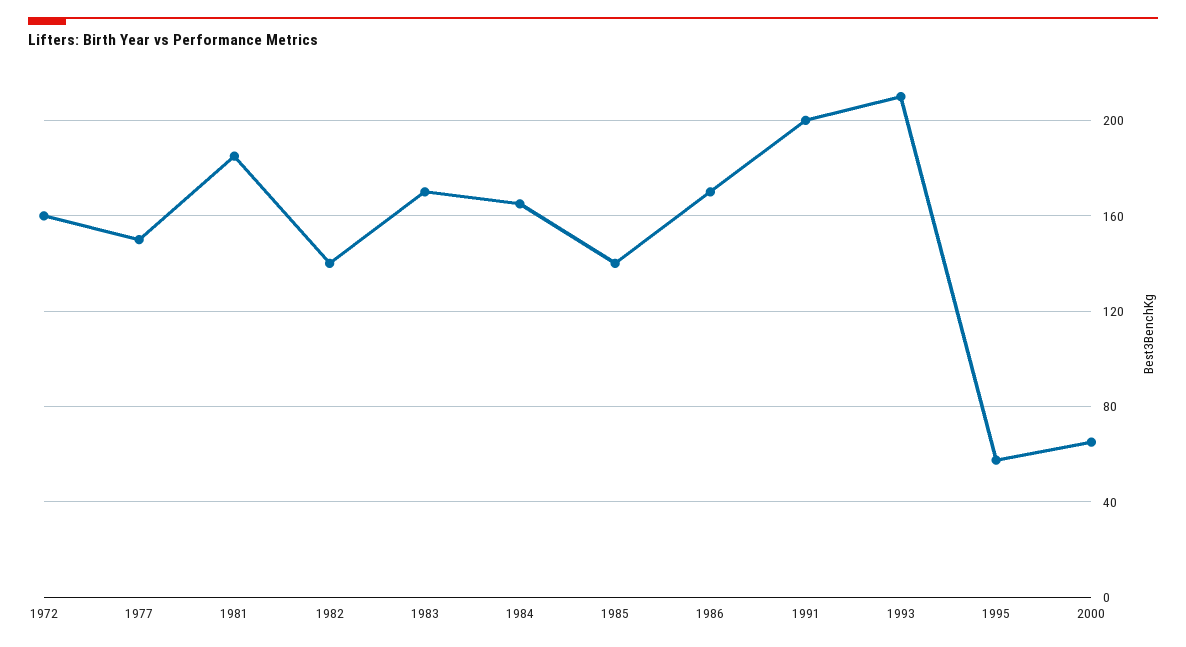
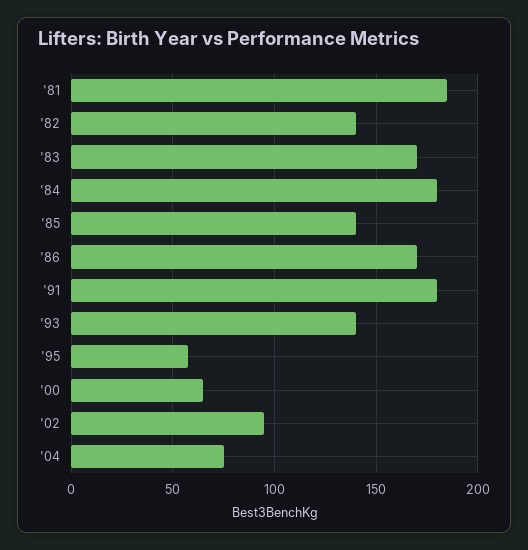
1972: 160 -> none
1977: 150 -> none
1984: 165 -> 180
1991: 200 -> 180
1993: 210 -> 140
'02: none -> 95
'04: none -> 75

